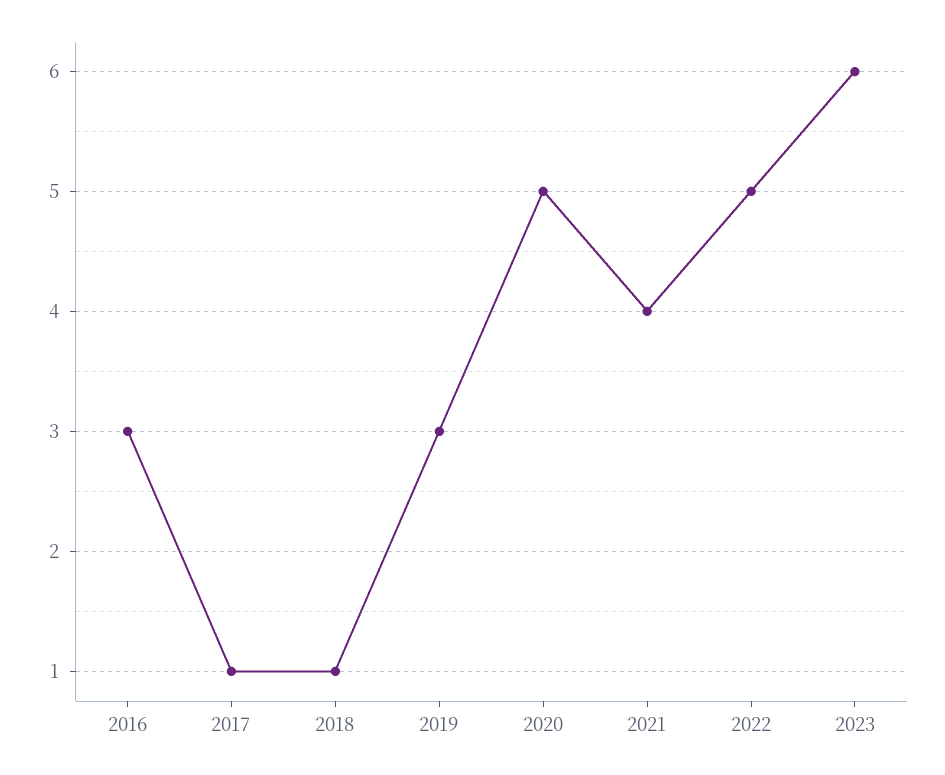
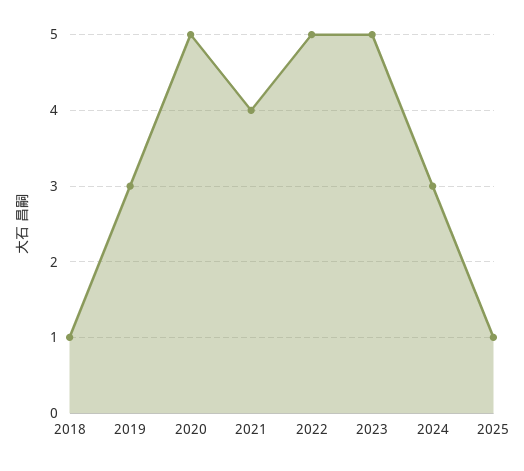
2016: 3 -> none
2017: 1 -> none
2023: 6 -> 5
2024: none -> 3
2025: none -> 1

